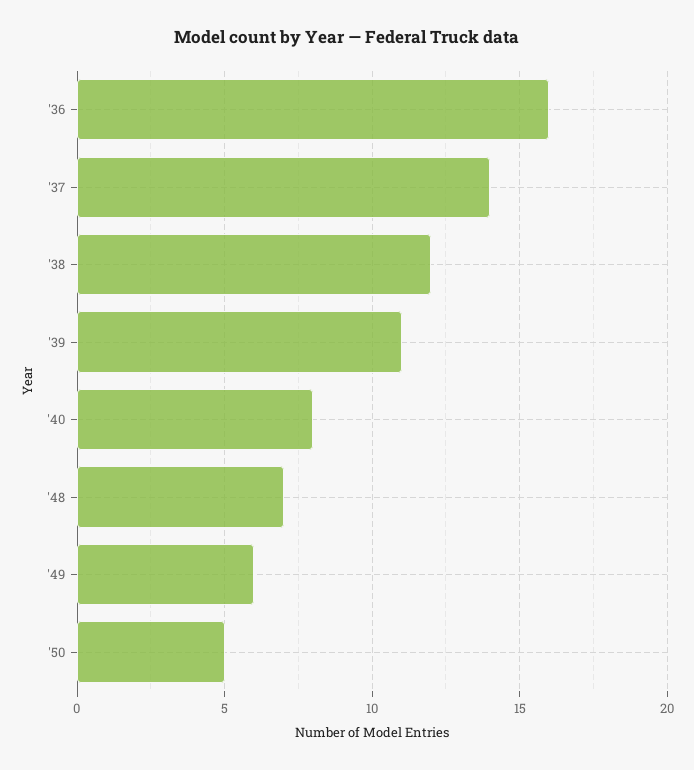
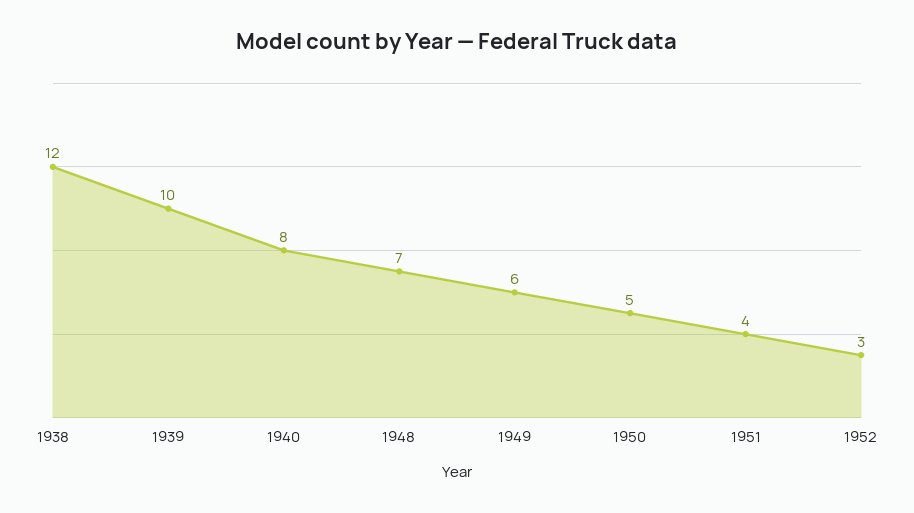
'36: 16 -> none
'37: 14 -> none
'39: 11 -> 10
1951: none -> 4
1952: none -> 3

